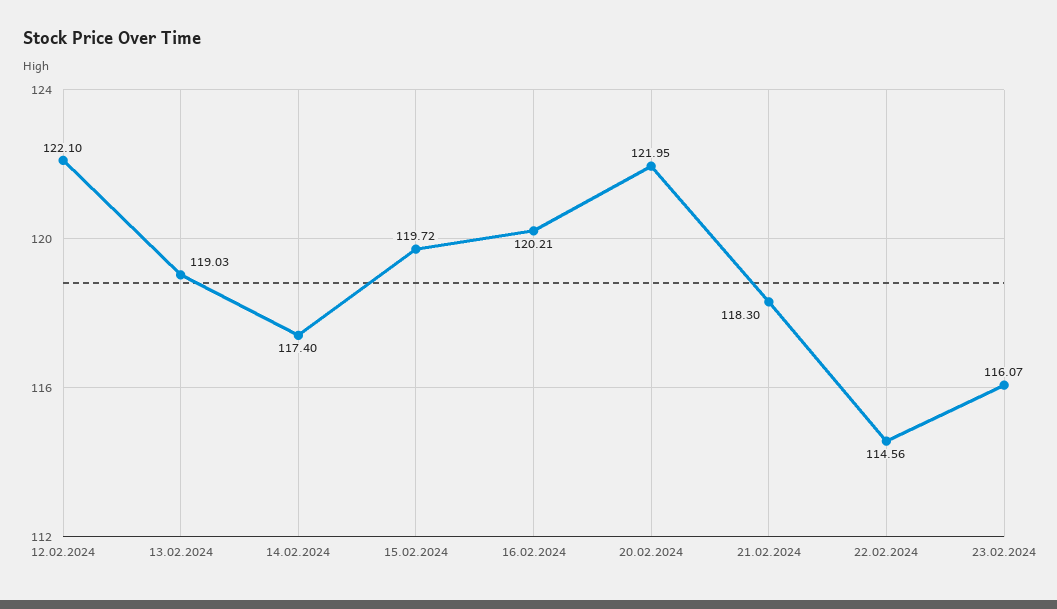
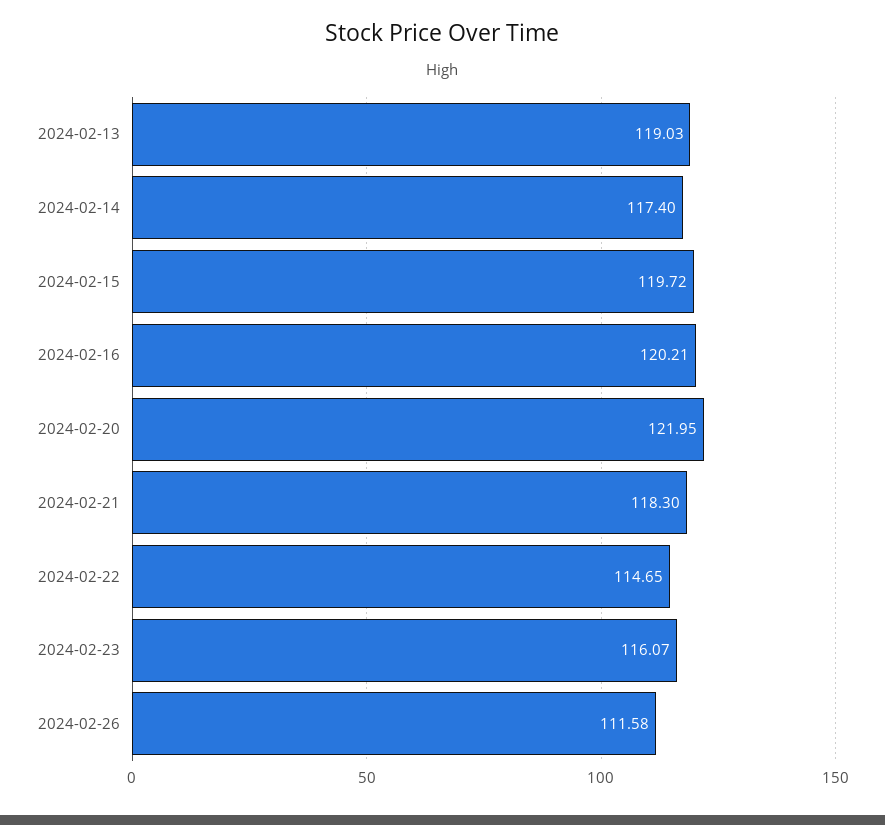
12.02.2024: 122.1 -> none
22.02.2024: 114.56 -> 114.65
2024-02-26: none -> 111.58

